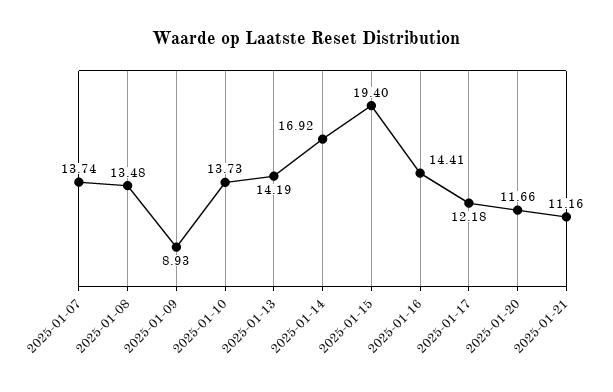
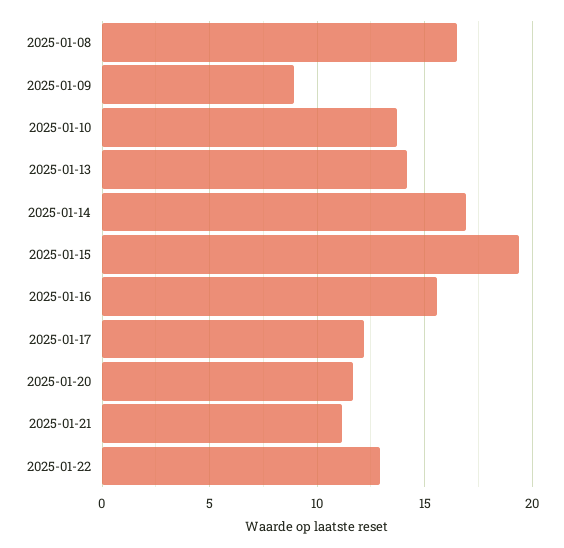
2025-01-07: 13.74 -> none
2025-01-08: 13.48 -> 16.5
2025-01-16: 14.41 -> 15.5
2025-01-22: none -> 13

